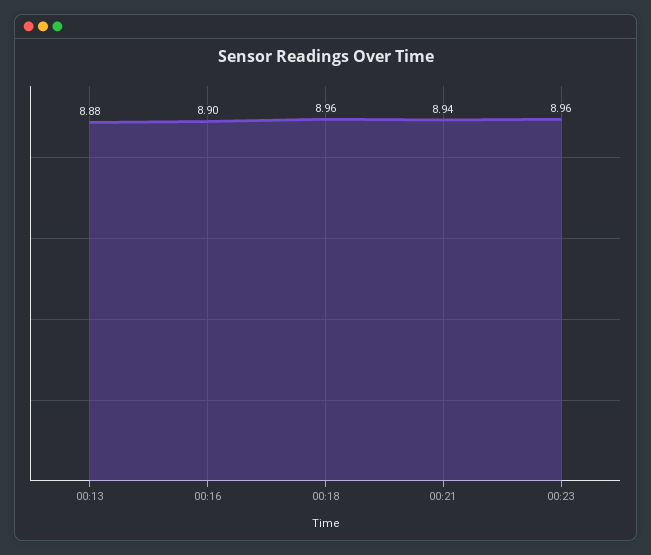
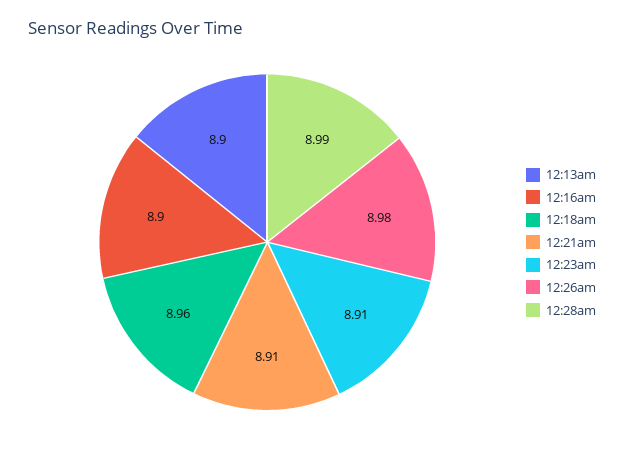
00:13: 8.88 -> 8.9
00:21: 8.94 -> 8.91
00:23: 8.96 -> 8.91
12:26am: none -> 8.98
12:28am: none -> 8.99

